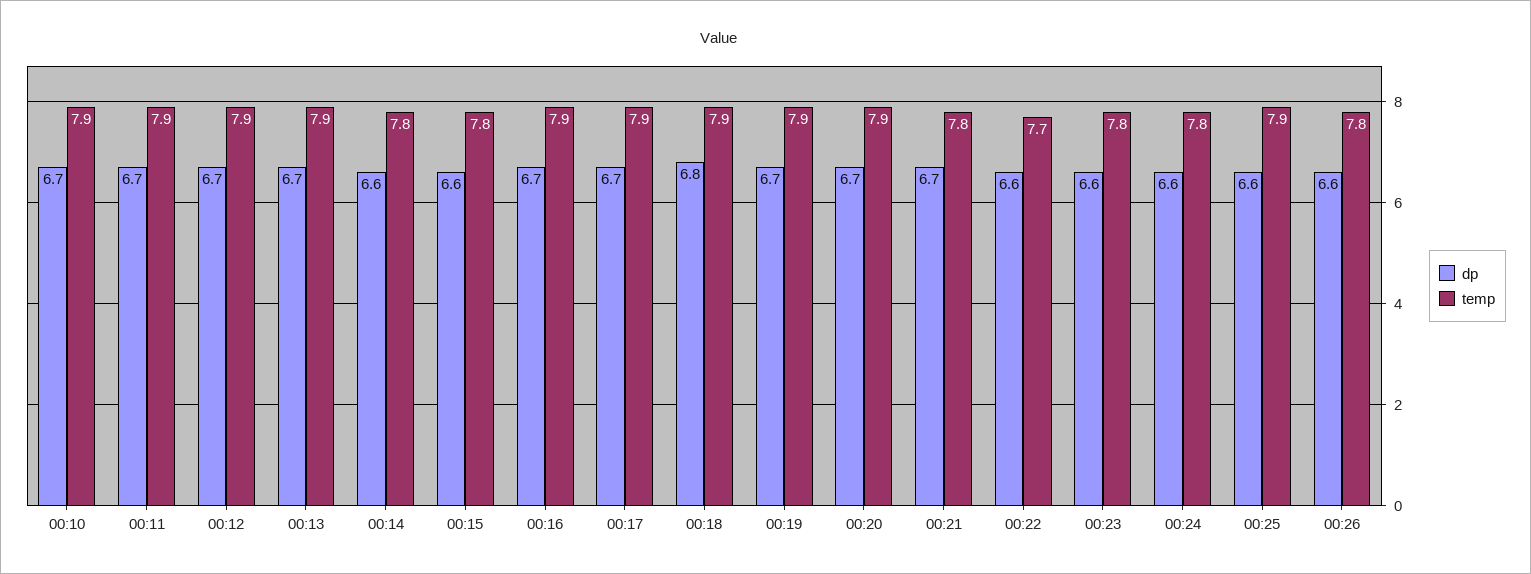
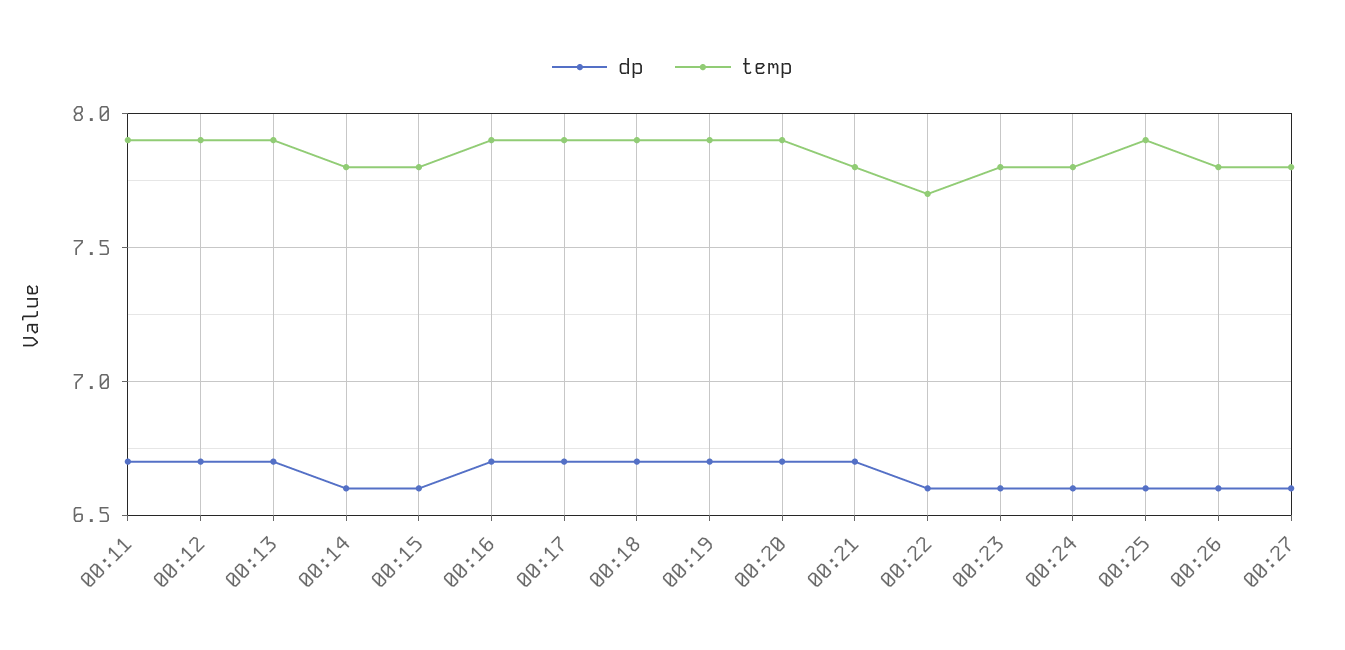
dp, 00:10: 6.7 -> none
temp, 00:10: 7.9 -> none
dp, 00:18: 6.8 -> 6.7
dp, 00:27: none -> 6.6
temp, 00:27: none -> 7.8

